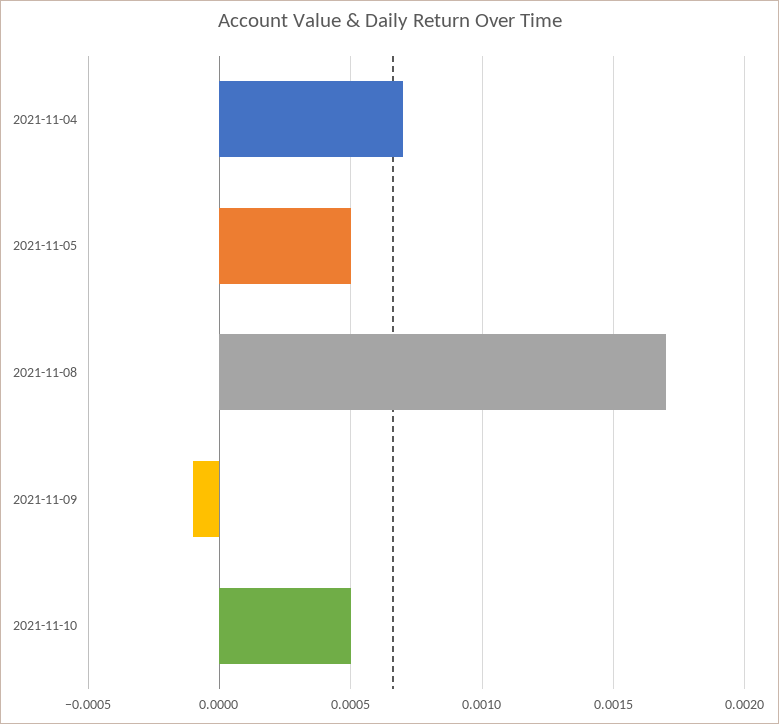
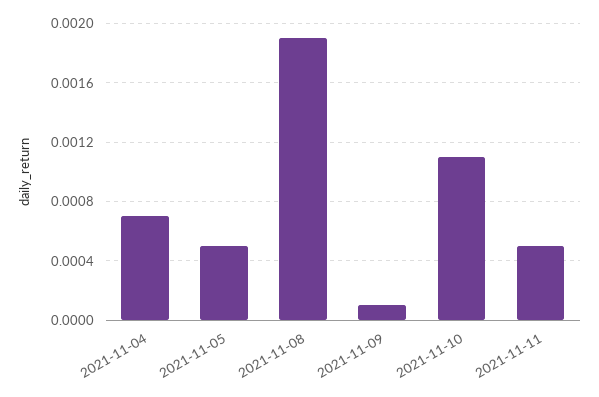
2021-11-08: 0.0017 -> 0.0019
2021-11-09: -0.0001 -> 0.0001
2021-11-10: 0.0005 -> 0.0011
2021-11-11: none -> 0.0005

